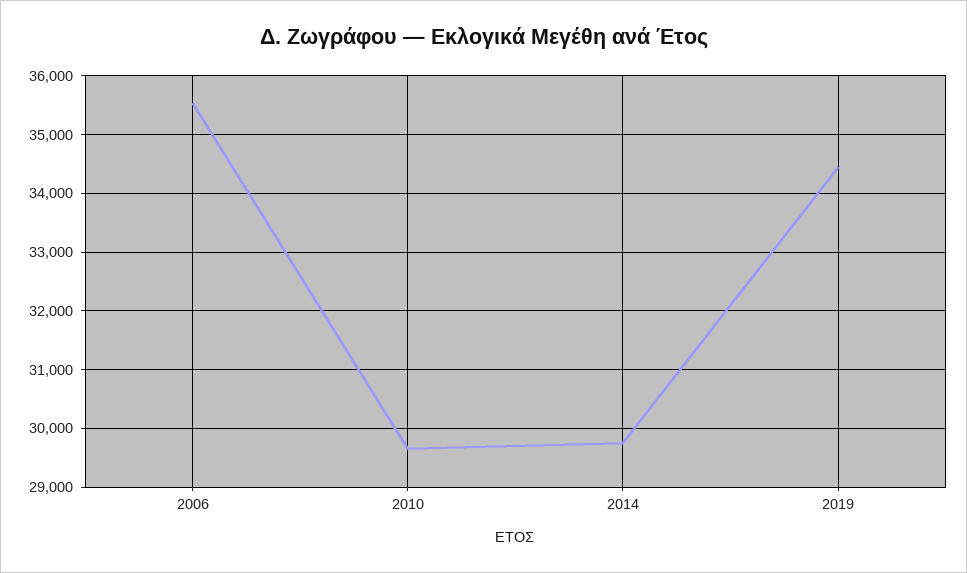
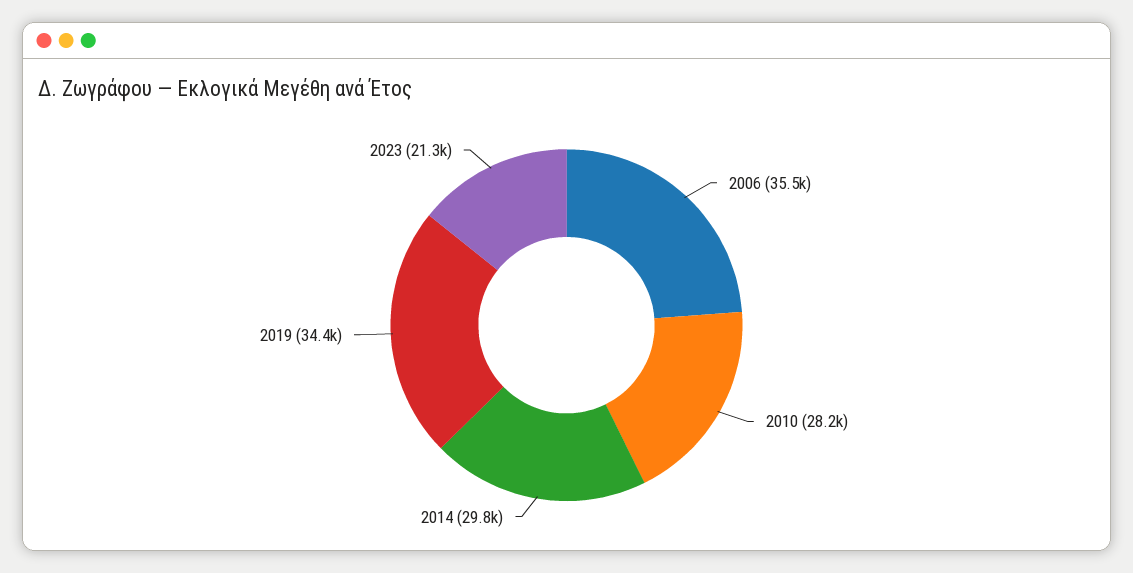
2010: 29600 -> 28200
2023: none -> 21300

